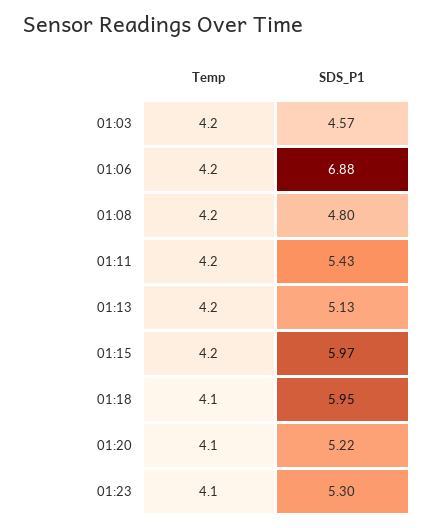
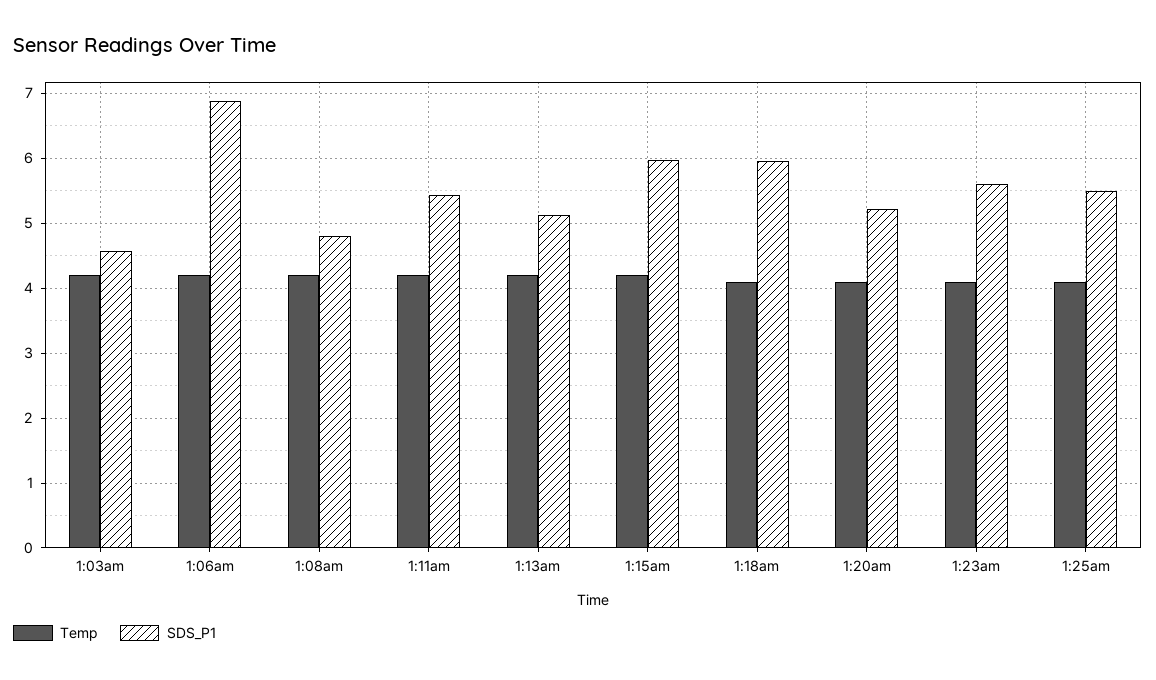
SDS_P1, 01:23: 5.3 -> 5.6
Temp, 1:25am: none -> 4.1
SDS_P1, 1:25am: none -> 5.5

